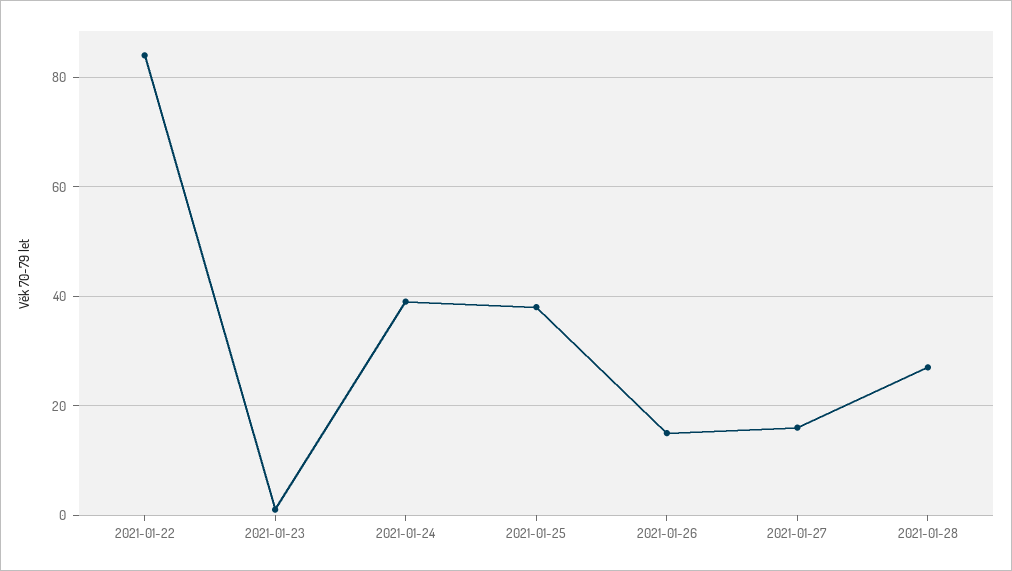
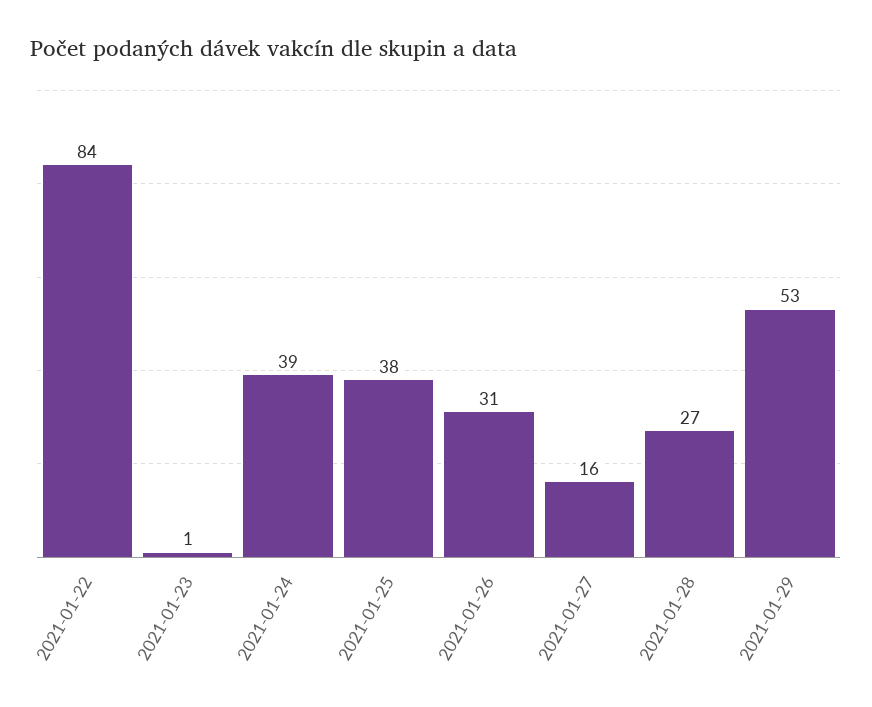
2021-01-26: 15 -> 31
2021-01-29: none -> 53

